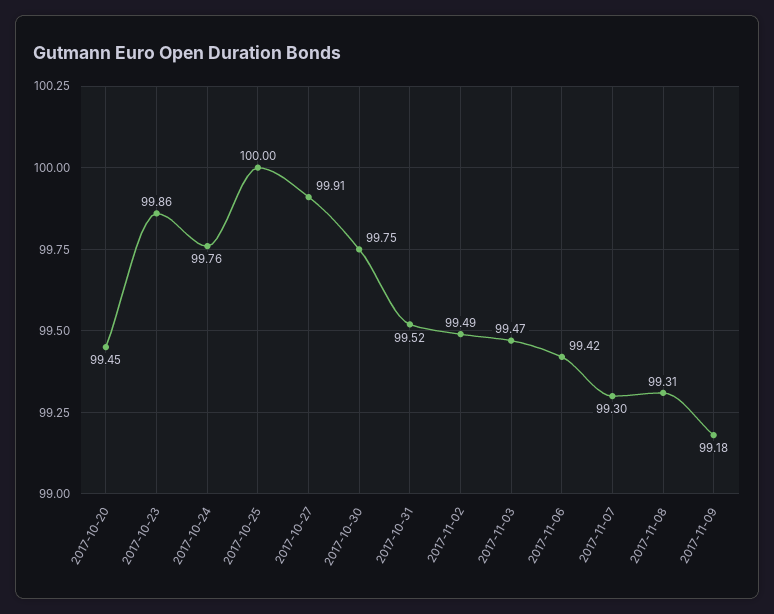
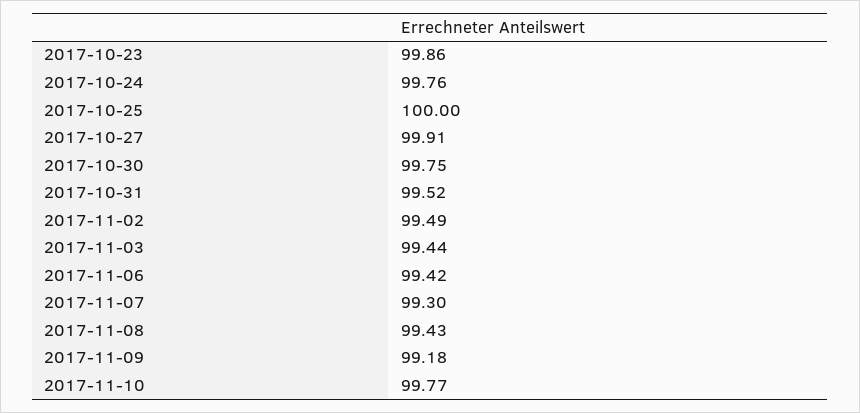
2017-10-20: 99.45 -> none
2017-11-03: 99.47 -> 99.44
2017-11-08: 99.31 -> 99.43
2017-11-10: none -> 99.77

